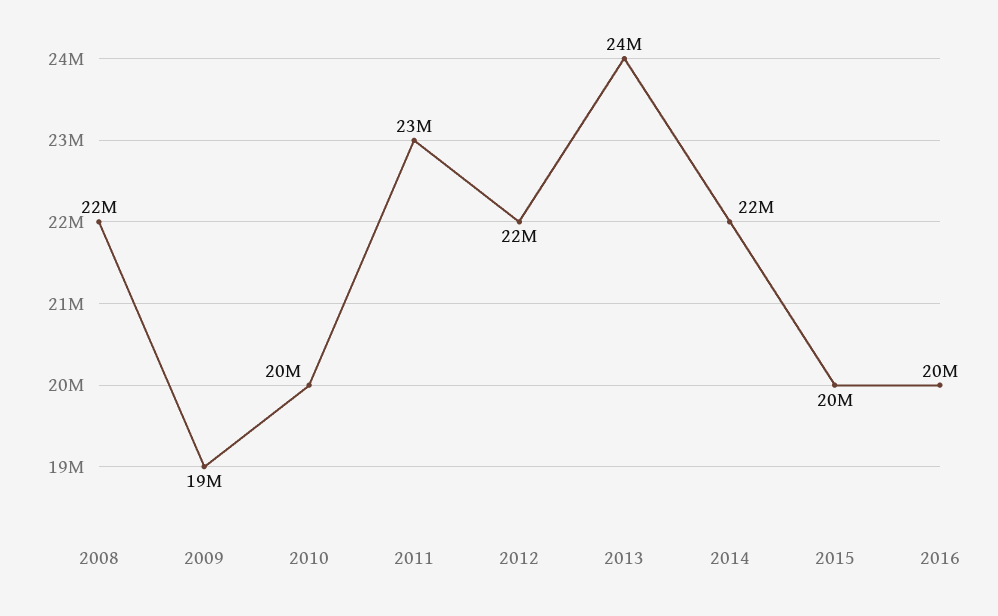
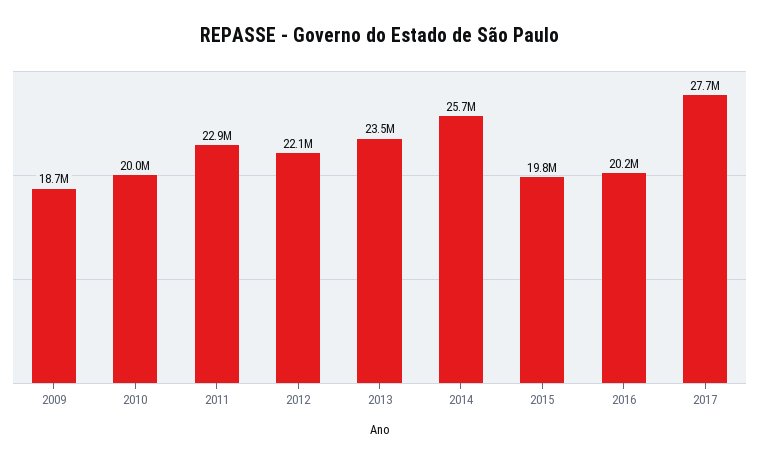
2008: 22000000 -> none
2014: 22000000 -> 25700000
2017: none -> 27700000

